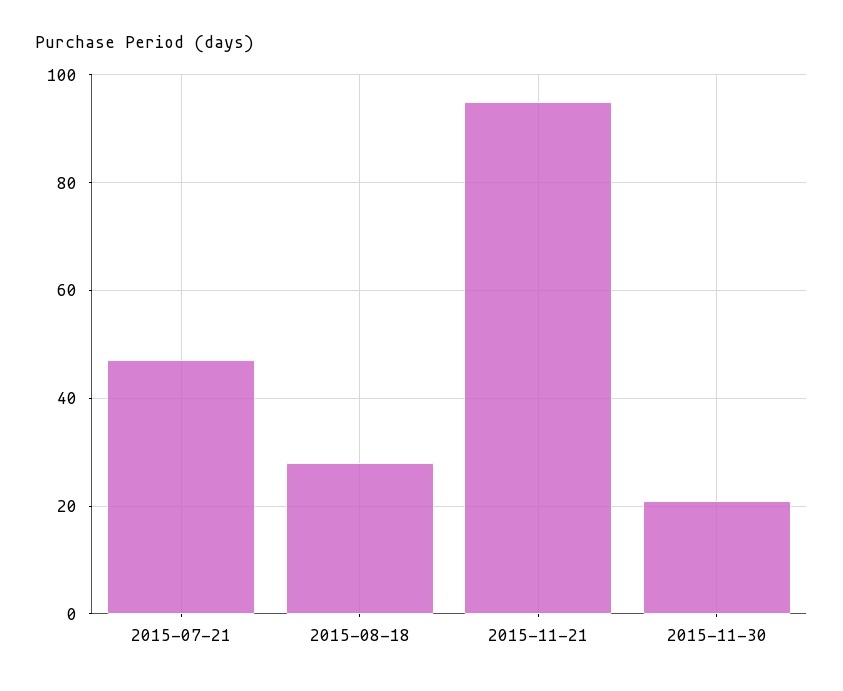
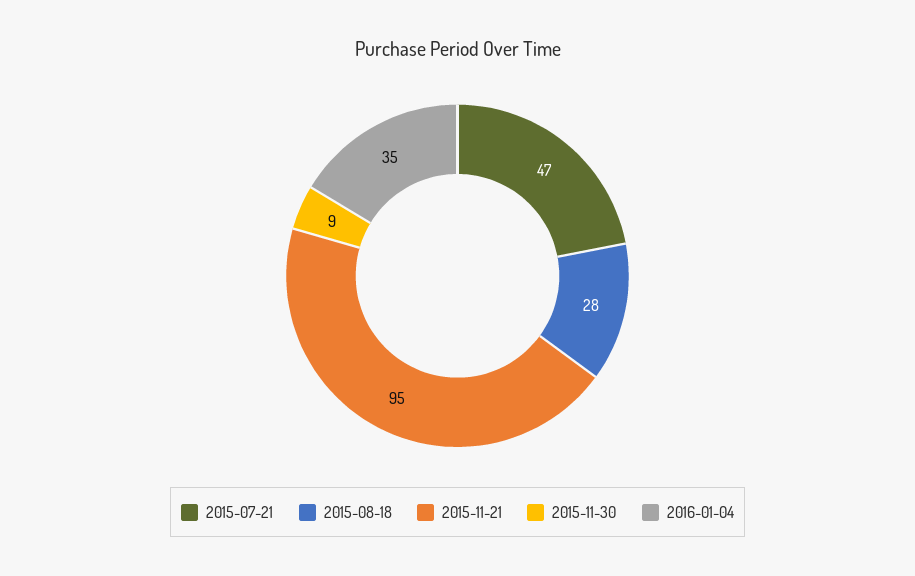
2015-11-30: 20 -> 9
2016-01-04: none -> 35

